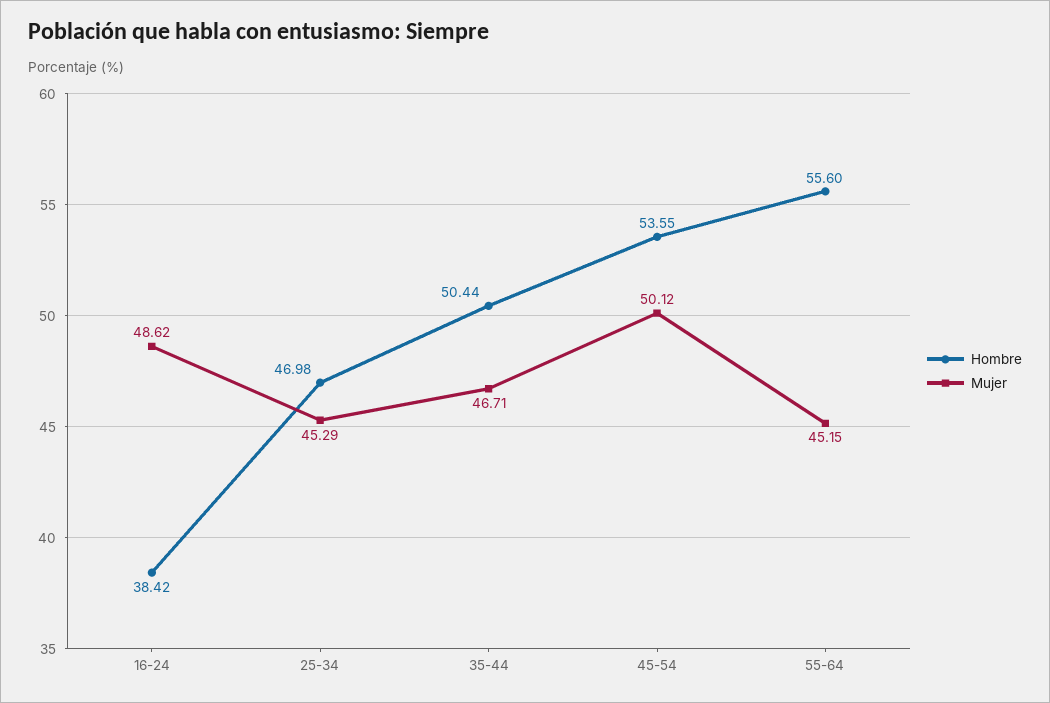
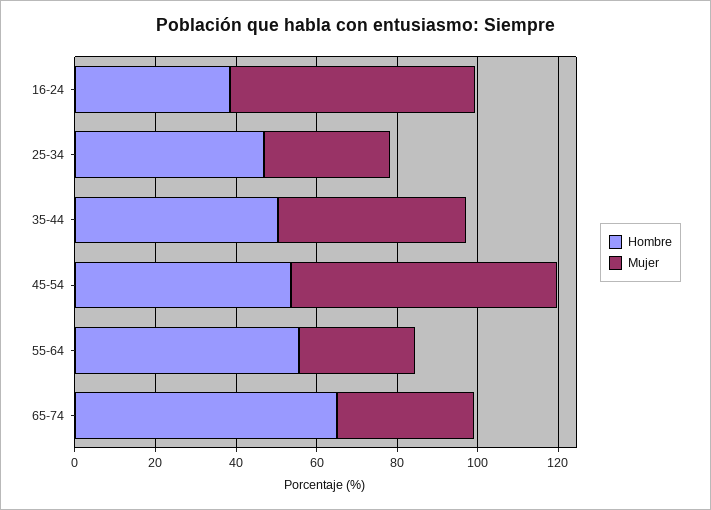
Mujer, 16-24: 48.62 -> 60
Mujer, 25-34: 45.29 -> 30
Mujer, 45-54: 50.12 -> 65
Mujer, 55-64: 45.15 -> 30
Hombre, 65-74: none -> 65
Mujer, 65-74: none -> 35

